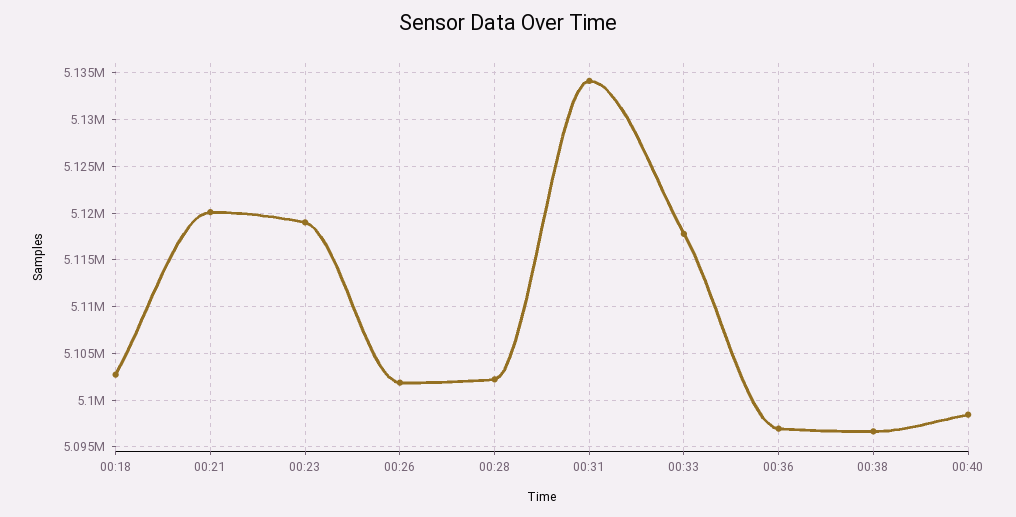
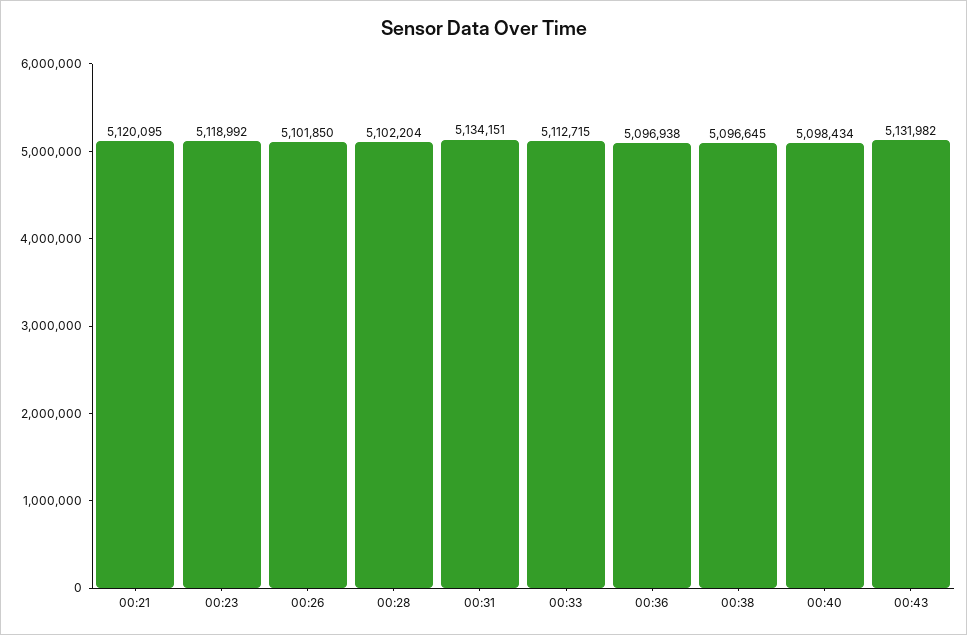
00:18: 5103000 -> none
00:33: 5118000 -> 5112715
00:43: none -> 5131982

